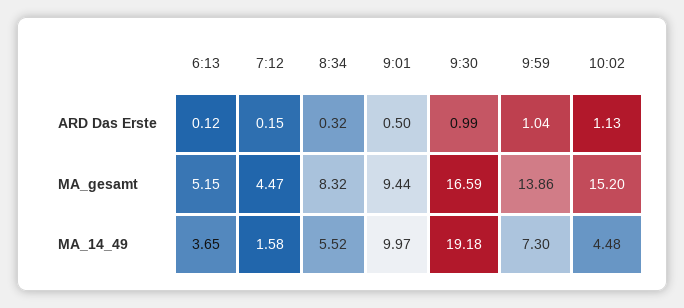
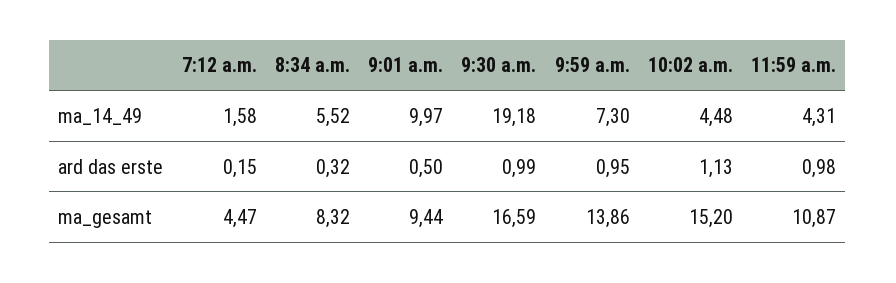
6:13, ARD Das Erste: 0.12 -> none
9:59, ARD Das Erste: 1.04 -> 0.95
6:13, MA_gesamt: 5.15 -> none
6:13, MA_14_49: 3.65 -> none
11:59 a.m., MA_14_49: none -> 4.31
11:59 a.m., ARD Das Erste: none -> 0.98
11:59 a.m., MA_gesamt: none -> 10.87

